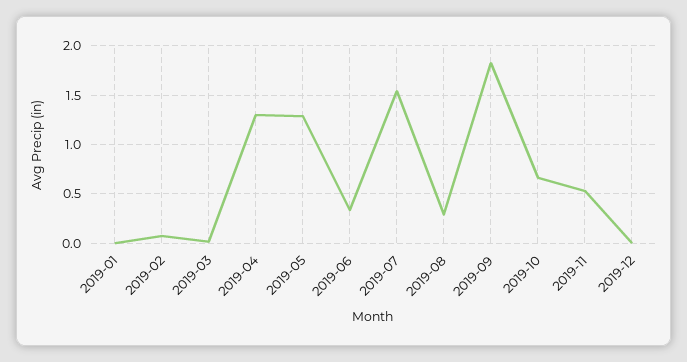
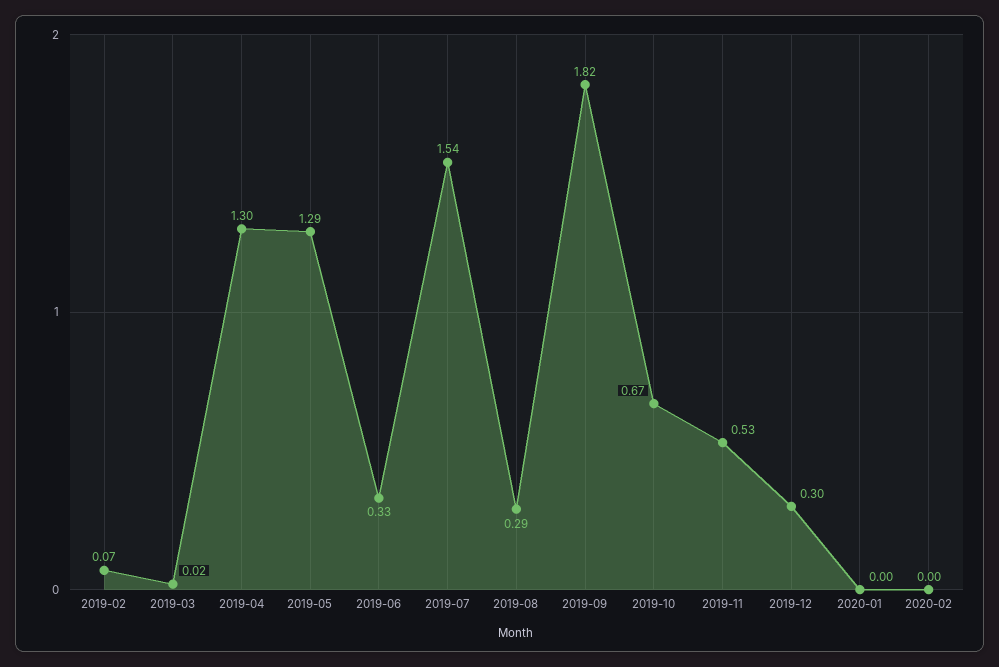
2019-01: 0 -> none
2019-12: 0 -> 0.3
2020-01: none -> 0
2020-02: none -> 0

